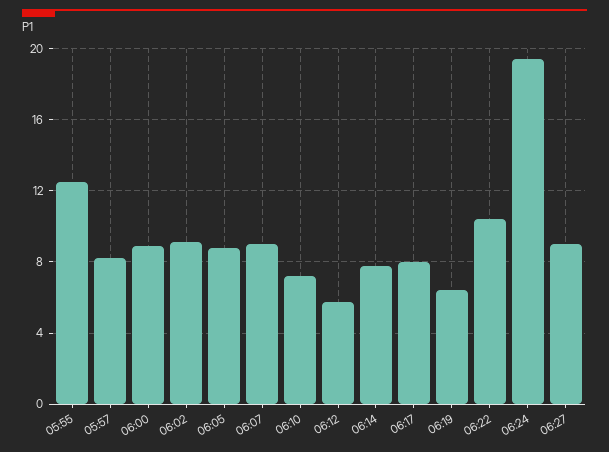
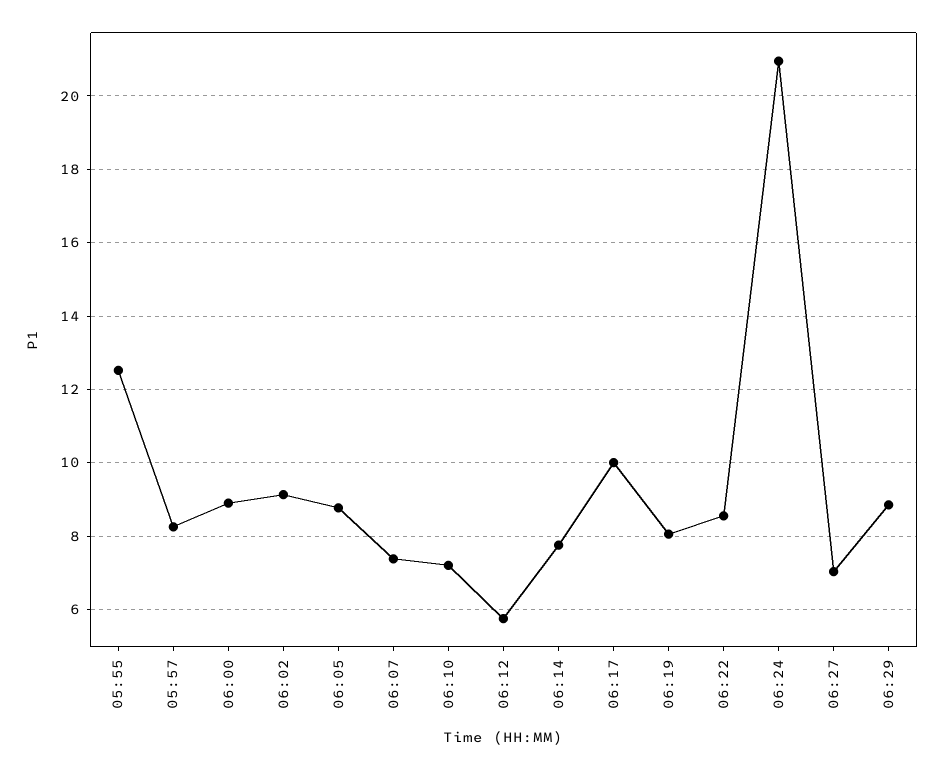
06:07: 9 -> 7.4
06:17: 8 -> 10
06:19: 6.5 -> 8
06:22: 10.5 -> 8.6
06:24: 19.5 -> 21
06:27: 9 -> 7
06:29: none -> 8.8

